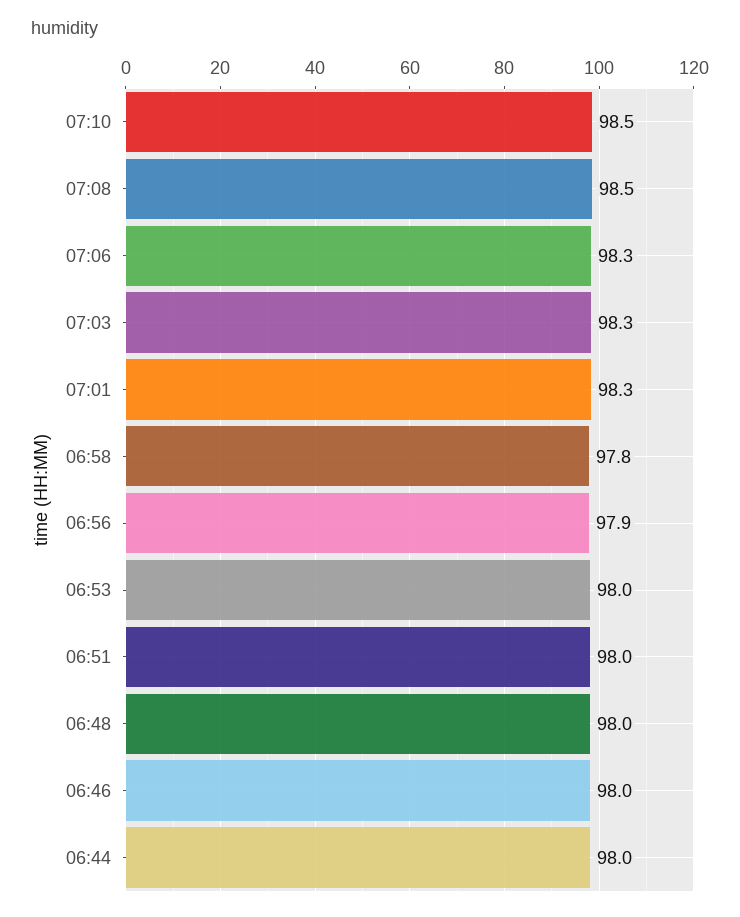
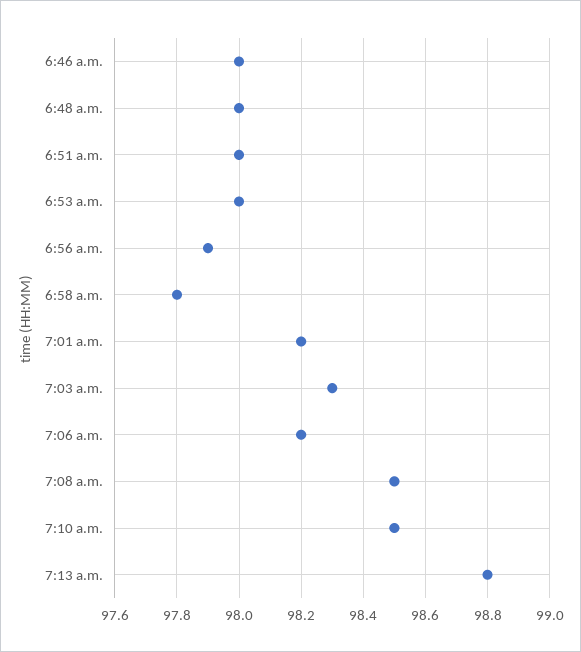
07:06: 98.3 -> 98.2
07:01: 98.3 -> 98.2
06:44: 98 -> none
7:13 a.m.: none -> 98.8

